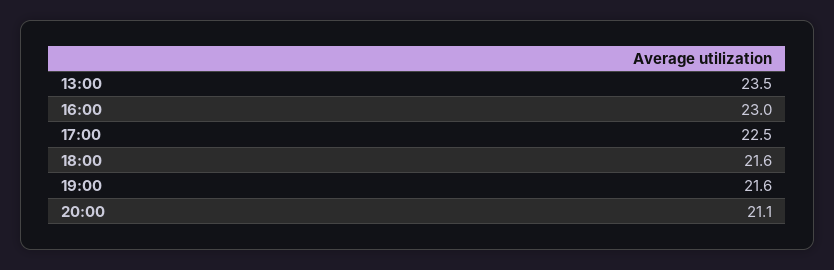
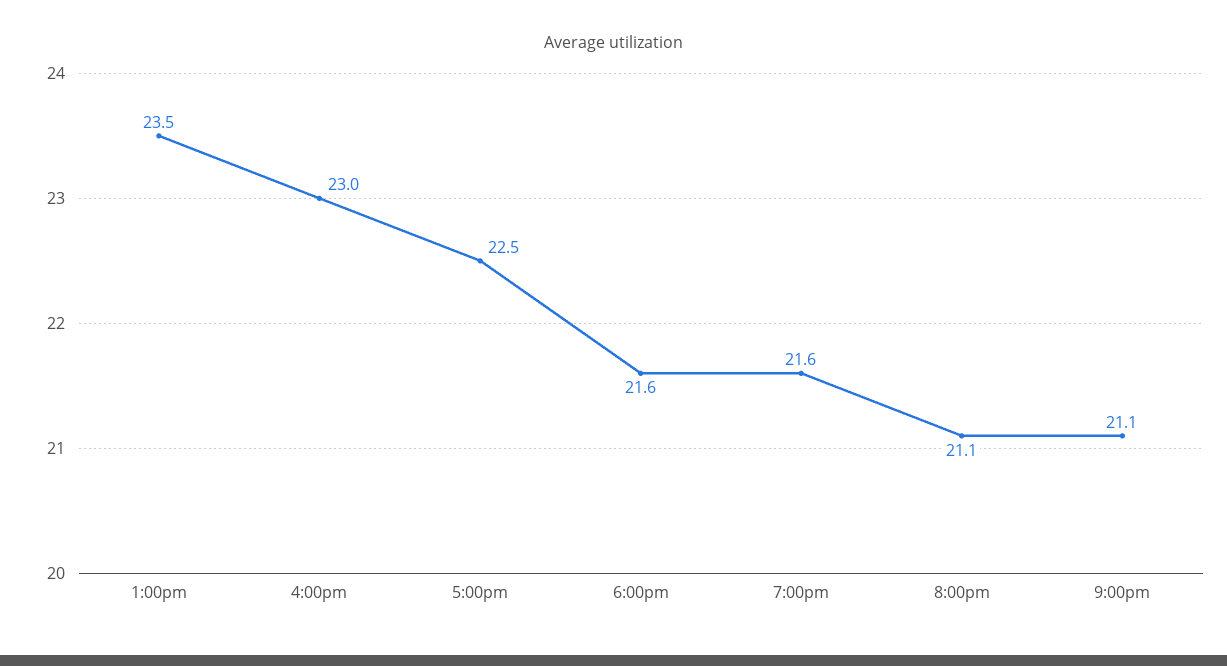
9:00pm: none -> 21.1

